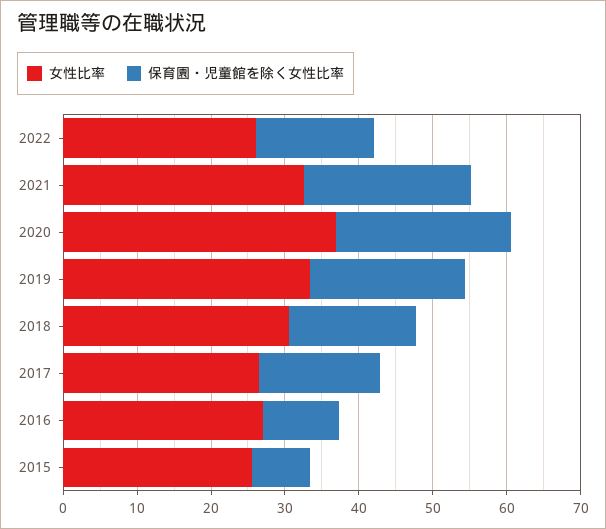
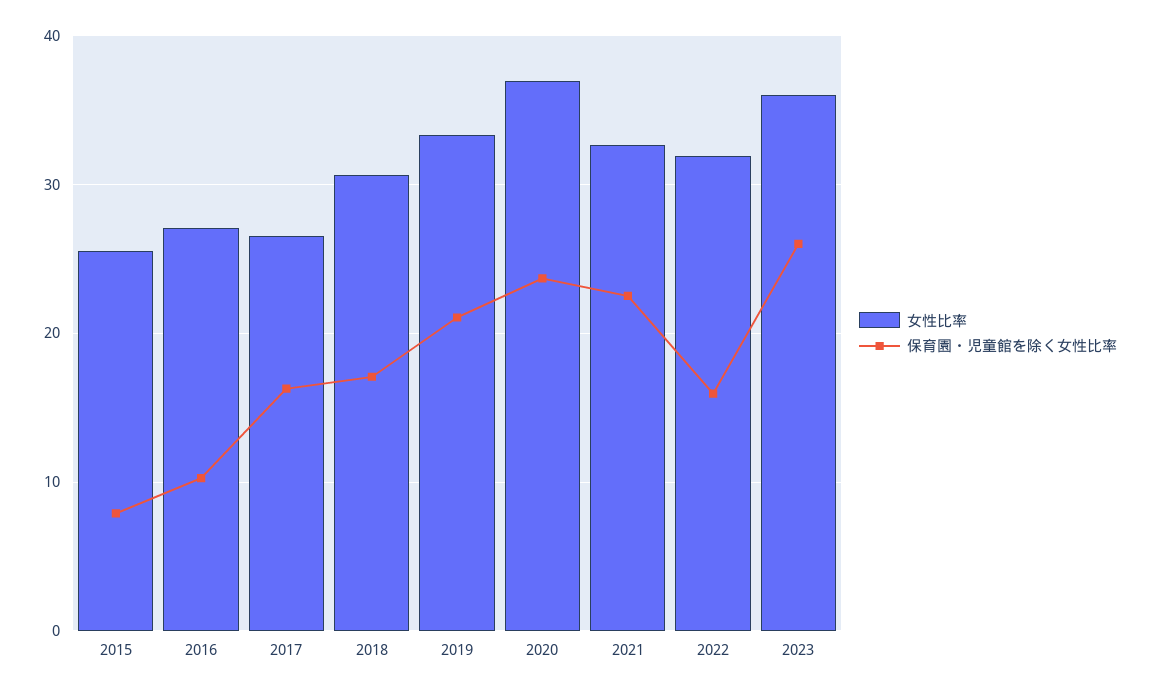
女性比率, 2022: 26 -> 32
女性比率, 2023: none -> 36
保育園・児童館を除く女性比率, 2023: none -> 26

